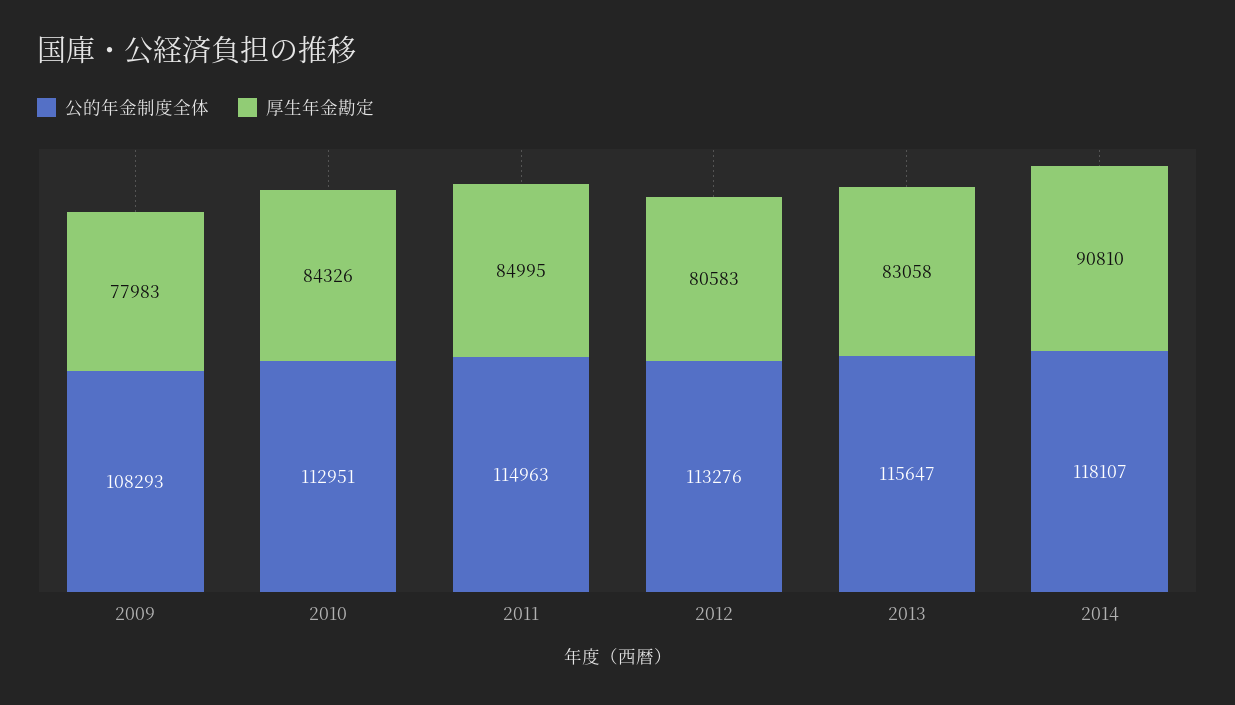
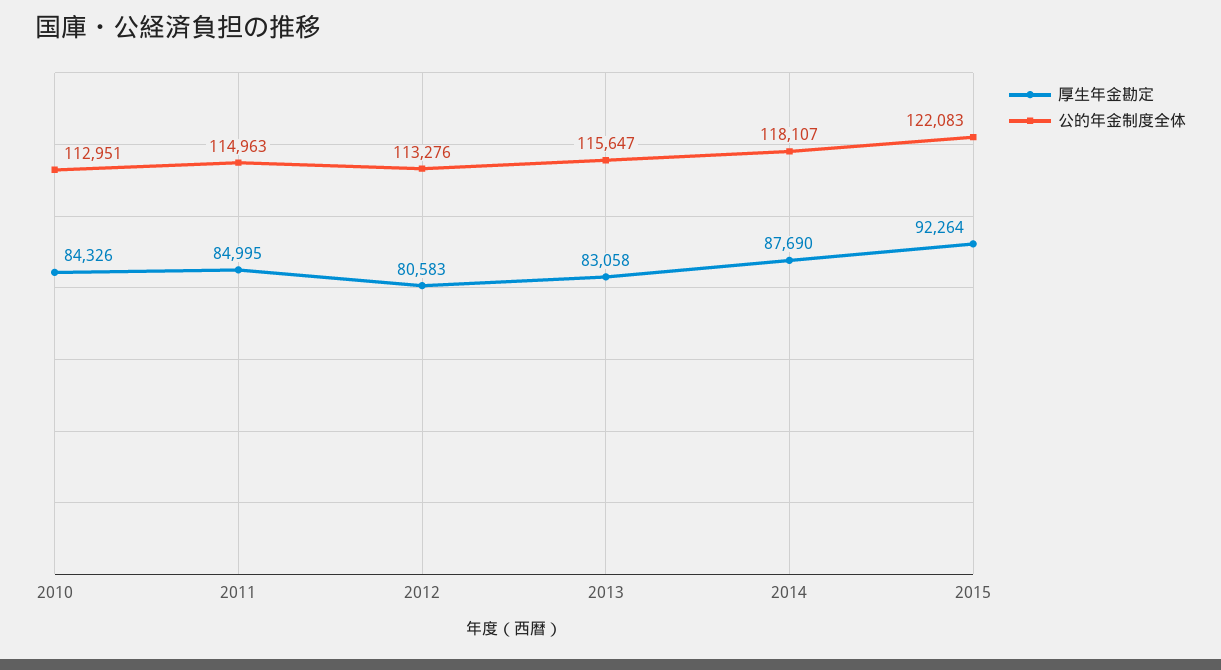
公的年金制度全体, 2009: 108293 -> none
厚生年金勘定, 2009: 77983 -> none
厚生年金勘定, 2014: 90810 -> 87690
厚生年金勘定, 2015: none -> 92264
公的年金制度全体, 2015: none -> 122083

